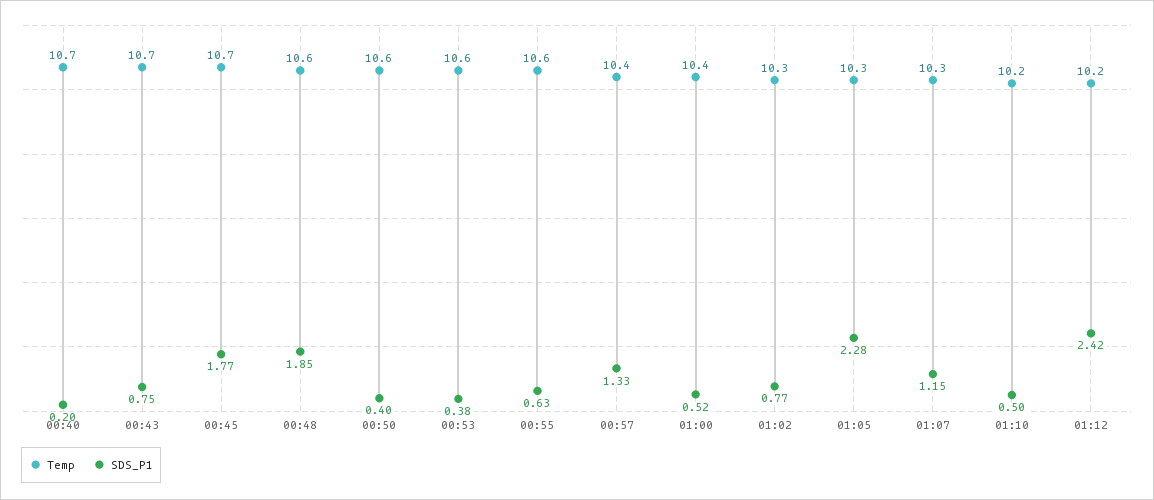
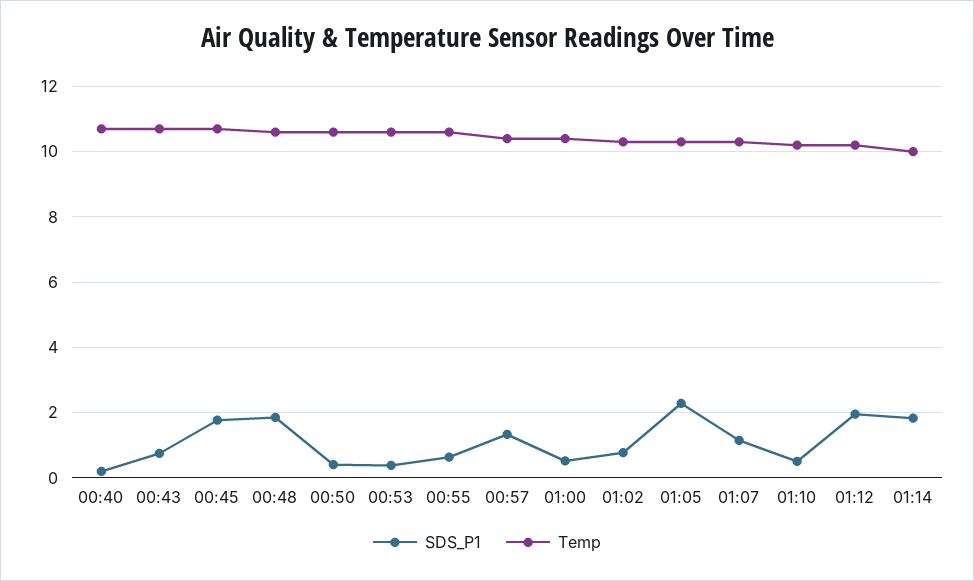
SDS_P1, 01:12: 2.42 -> 2
SDS_P1, 01:14: none -> 1.8
Temp, 01:14: none -> 10

